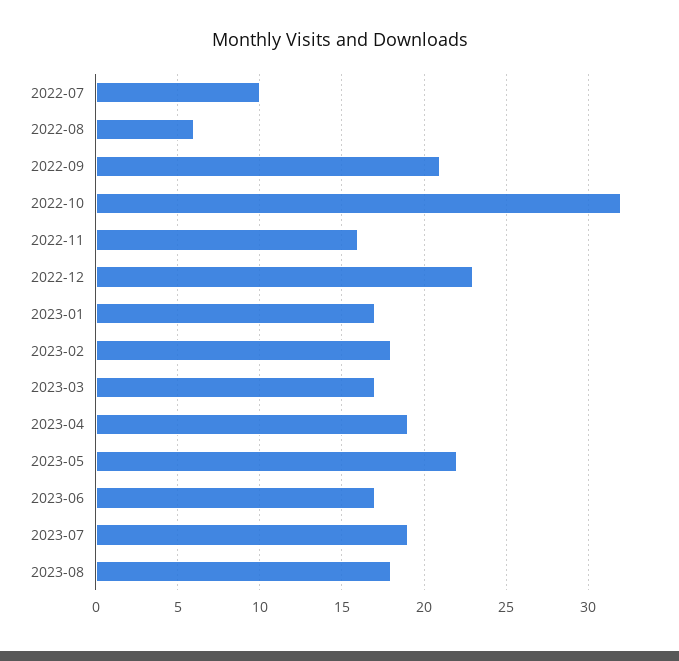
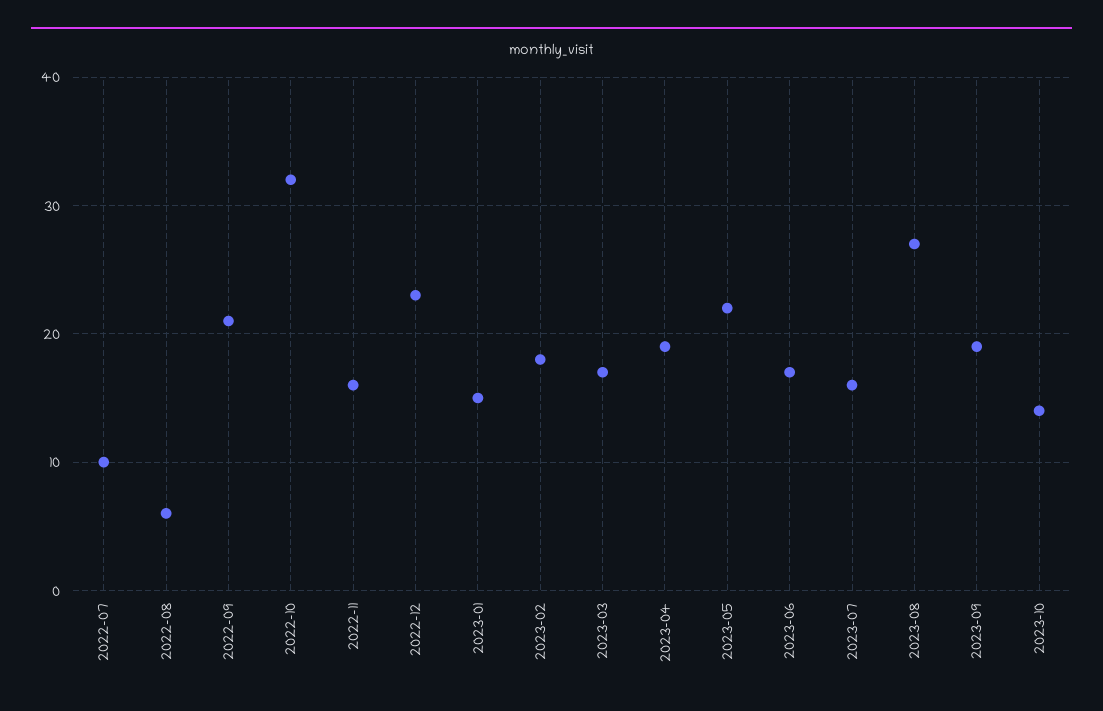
2023-01: 17 -> 15
2023-07: 19 -> 16
2023-08: 18 -> 27
2023-09: none -> 19
2023-10: none -> 14

